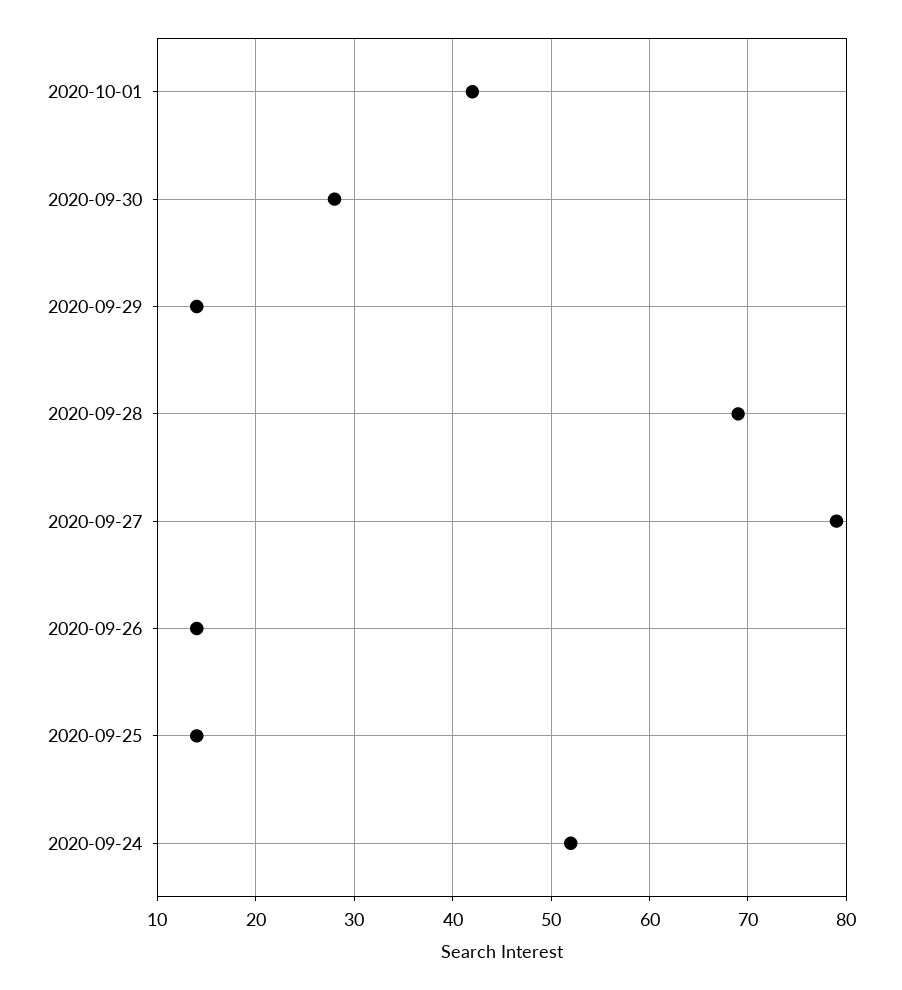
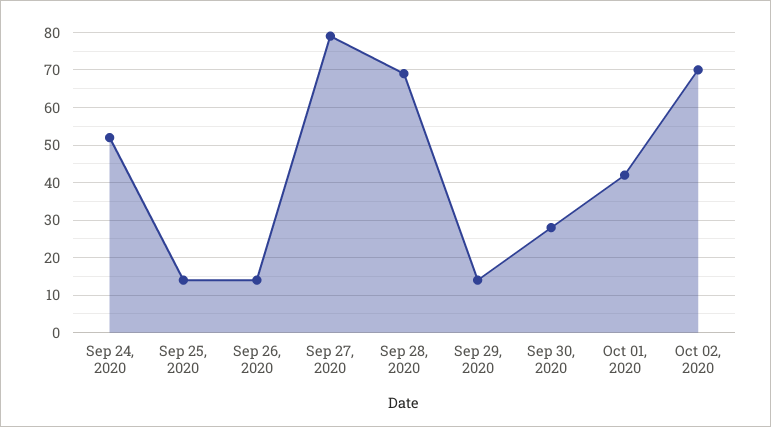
Oct 02, 2020: none -> 70

